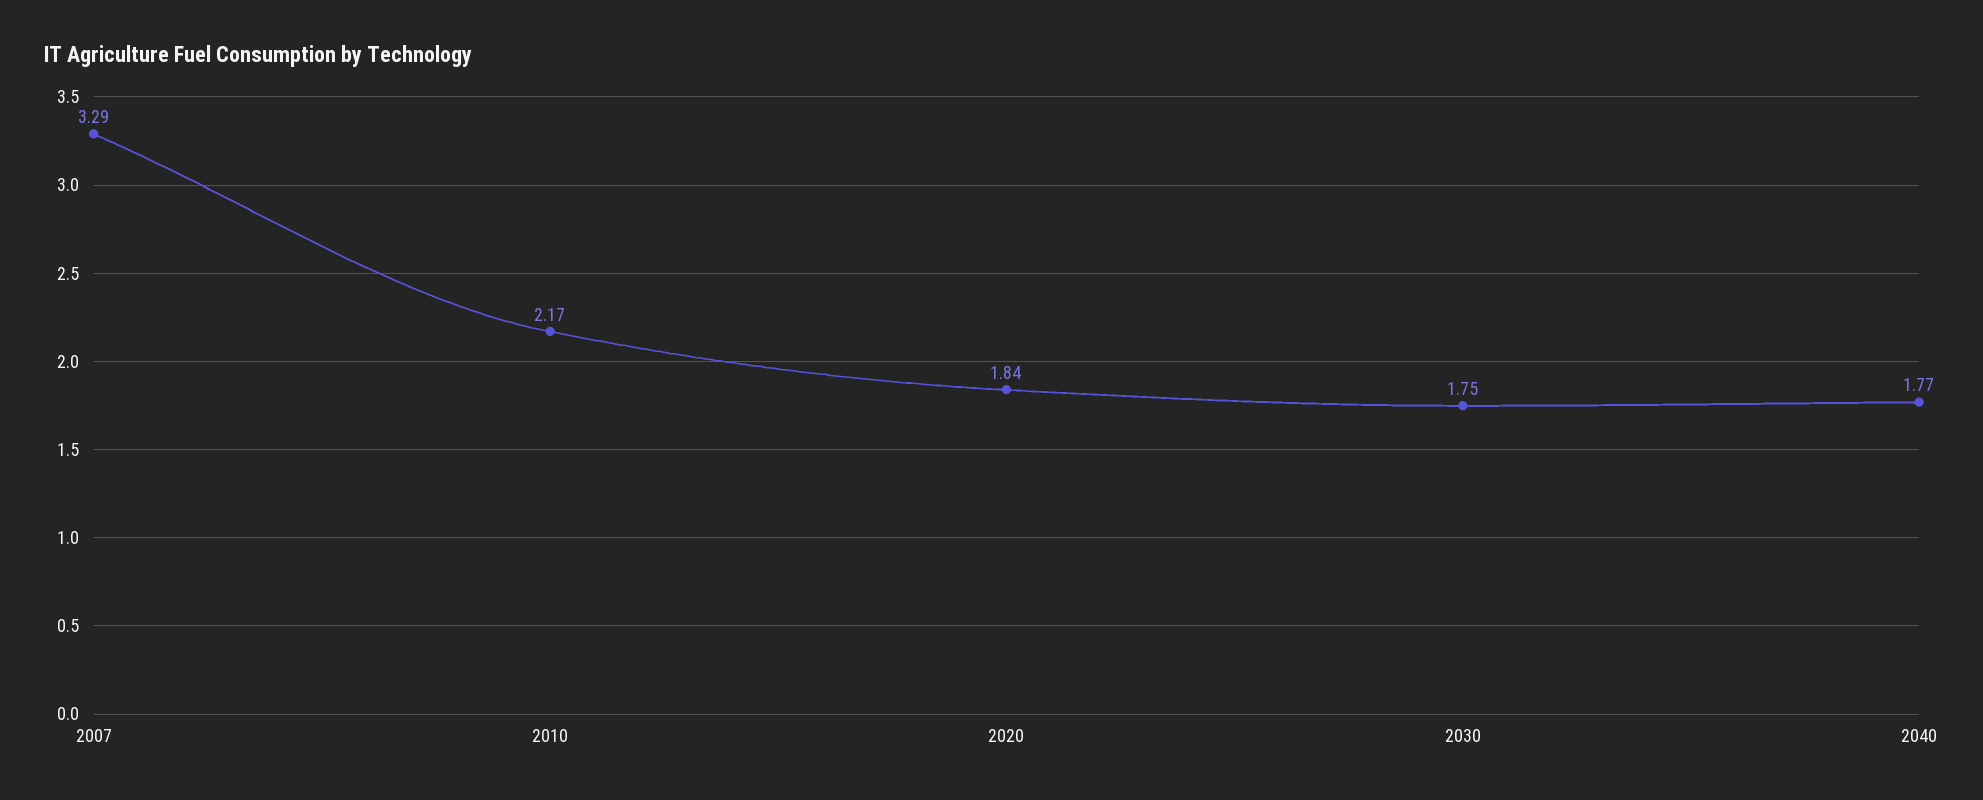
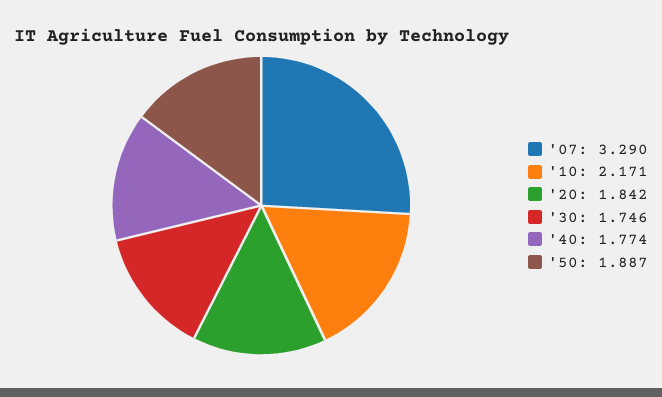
'50: none -> 1.887

